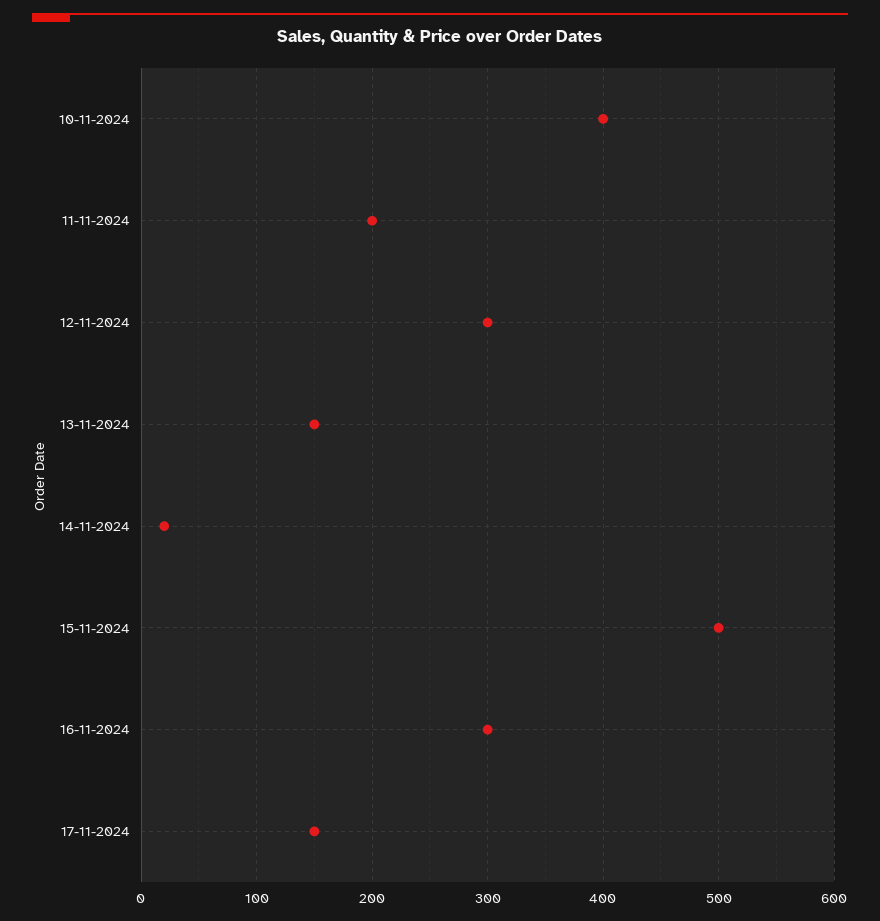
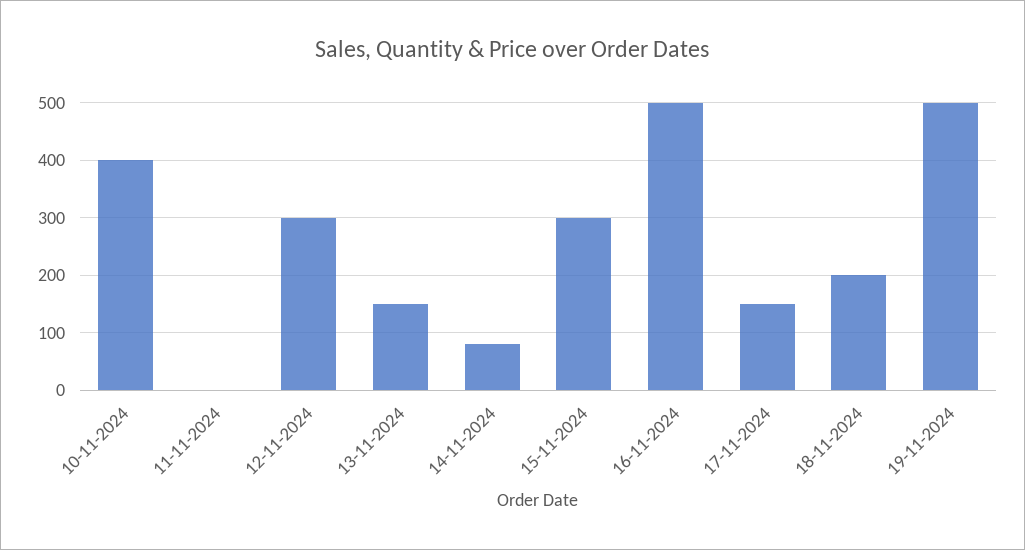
11-11-2024: 200 -> 0
14-11-2024: 20 -> 80
15-11-2024: 500 -> 300
16-11-2024: 300 -> 500
18-11-2024: none -> 200
19-11-2024: none -> 500

